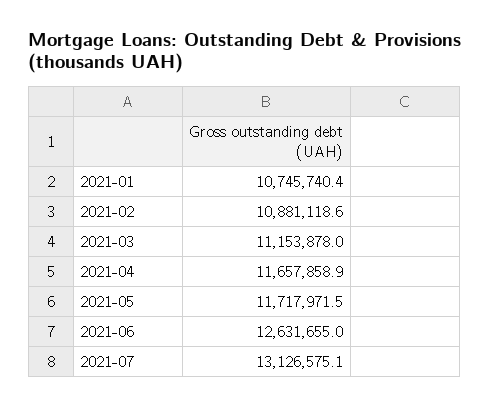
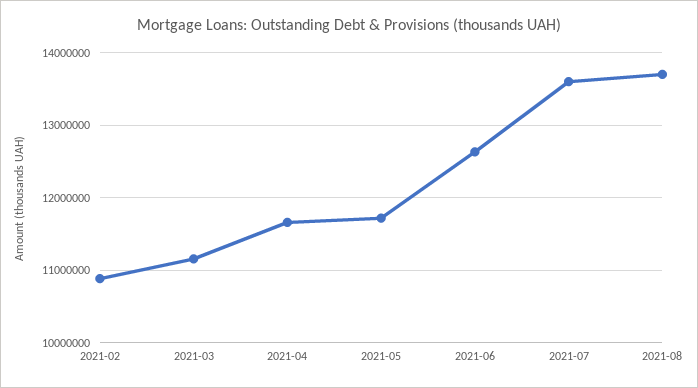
2021-01: 10745740.4 -> none
2021-07: 13126575.1 -> 13600000
2021-08: none -> 13700000

